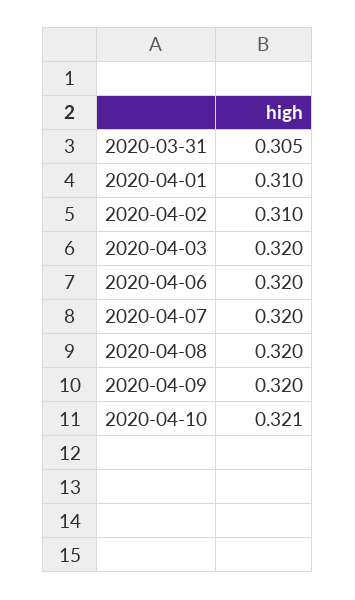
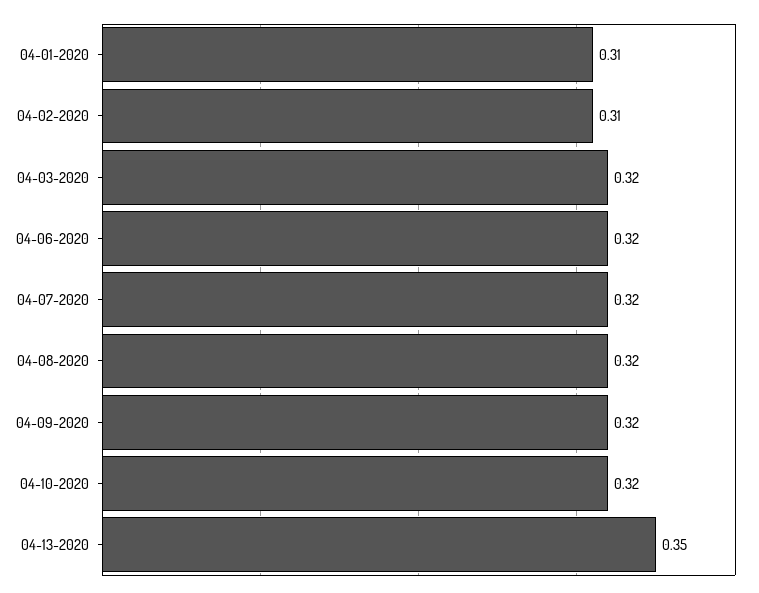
2020-03-31: 0.305 -> none
2020-04-10: 0.321 -> 0.32
04-13-2020: none -> 0.35

